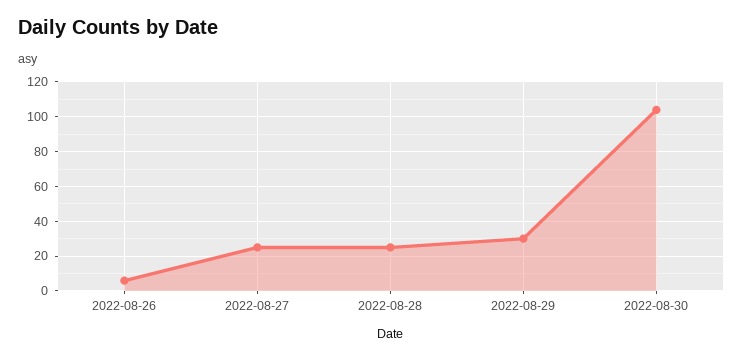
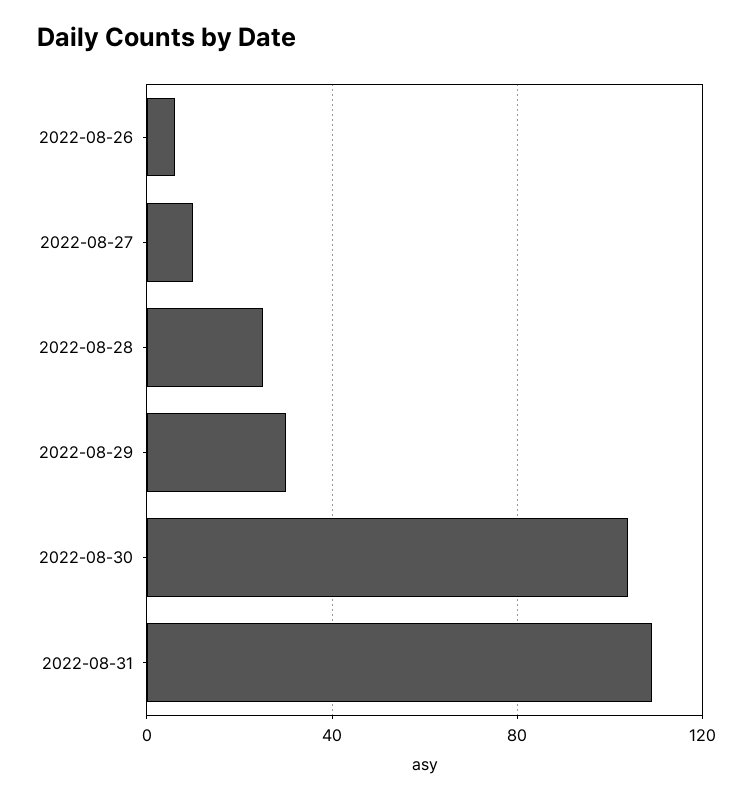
2022-08-27: 25 -> 10
2022-08-31: none -> 110

